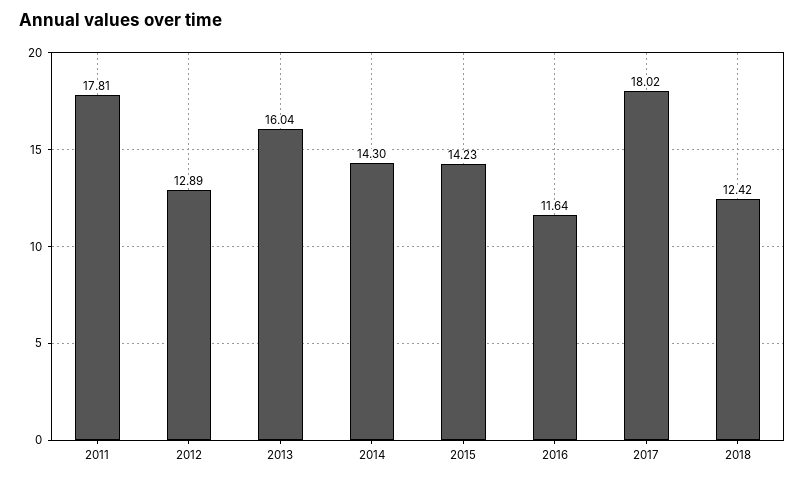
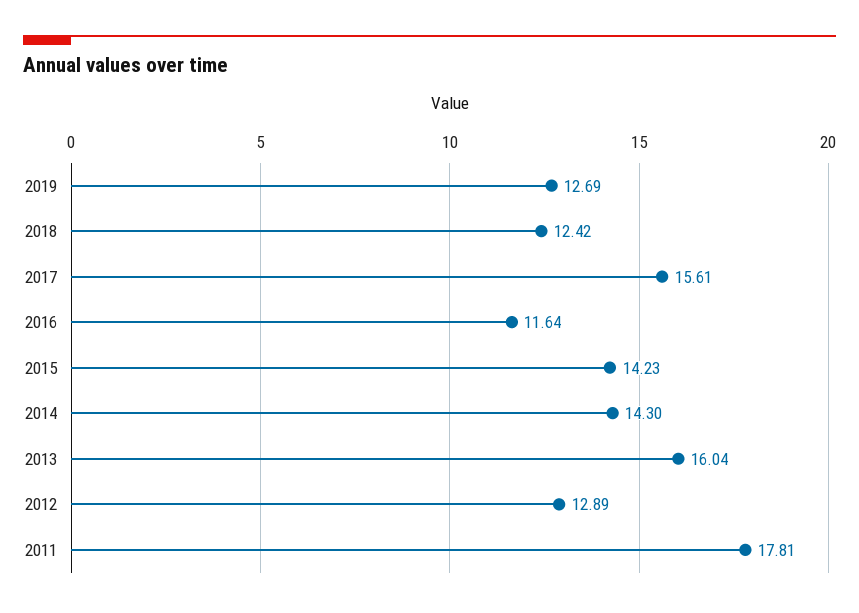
2017: 18.02 -> 15.61
2019: none -> 12.69

